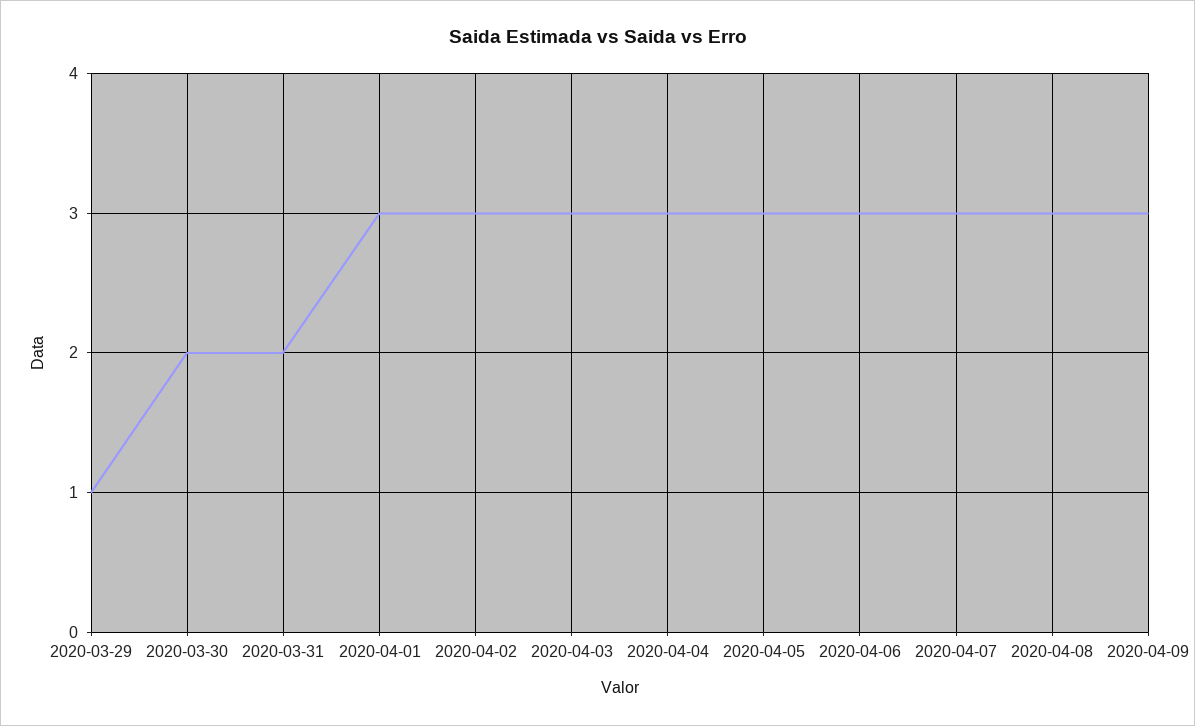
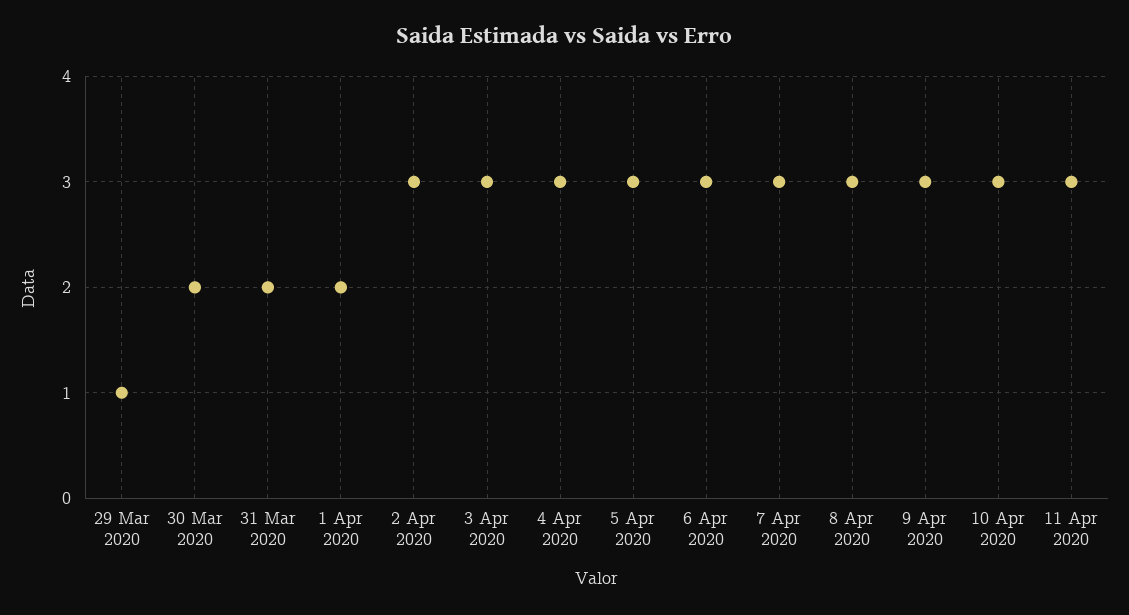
2020-04-01: 3 -> 2
10 Apr 2020: none -> 3
11 Apr 2020: none -> 3

